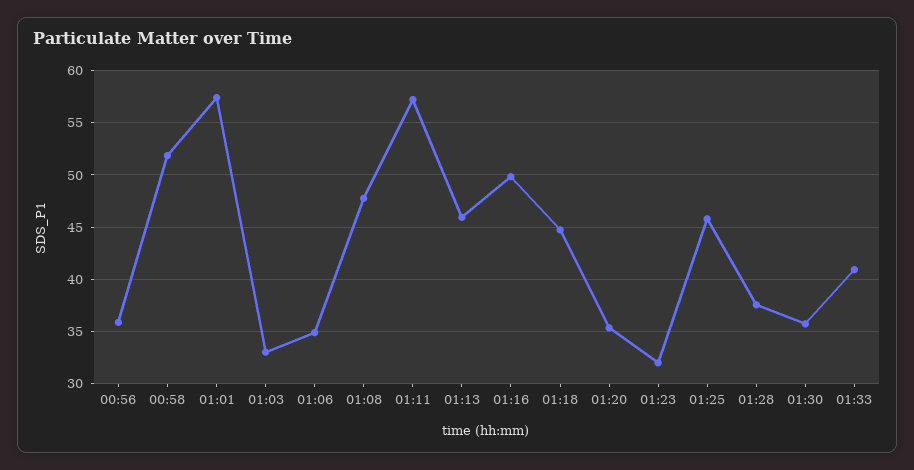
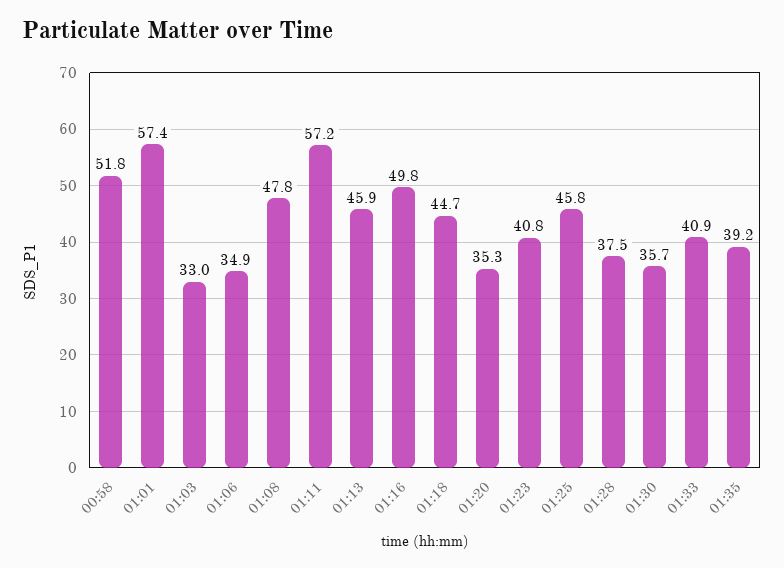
00:56: 36 -> none
01:23: 32 -> 40.8
01:35: none -> 39.2

